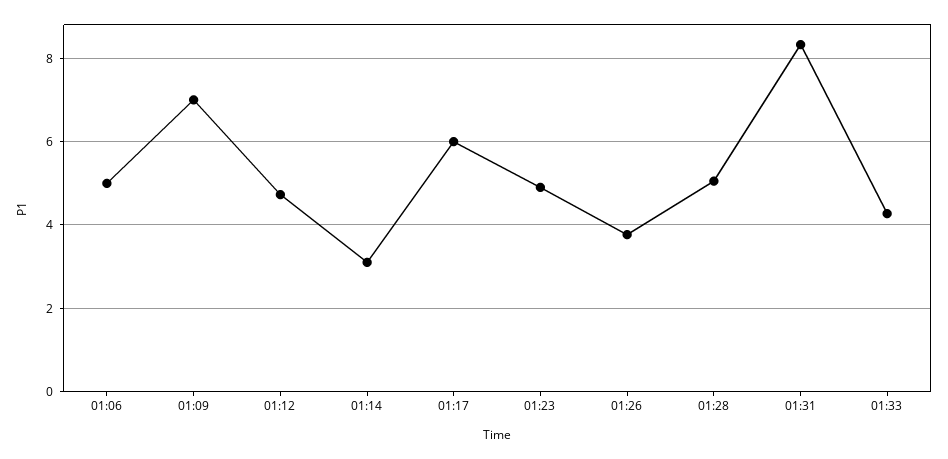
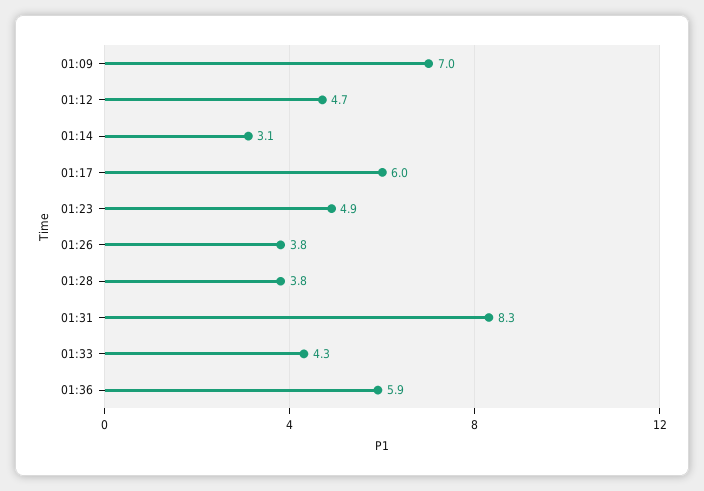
01:06: 5 -> none
01:28: 5 -> 3.8
01:36: none -> 5.9

